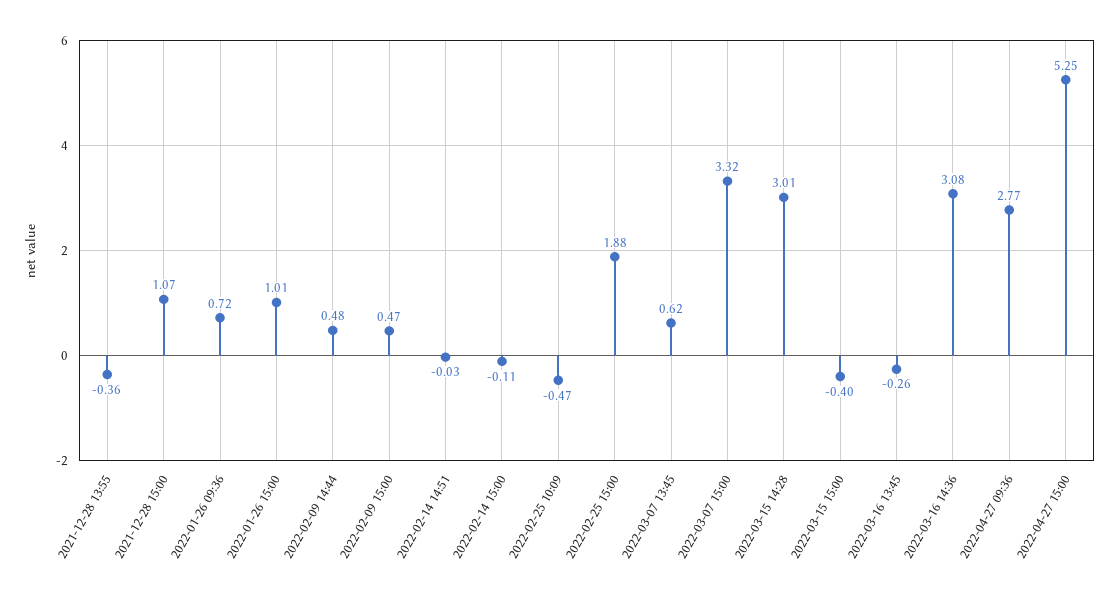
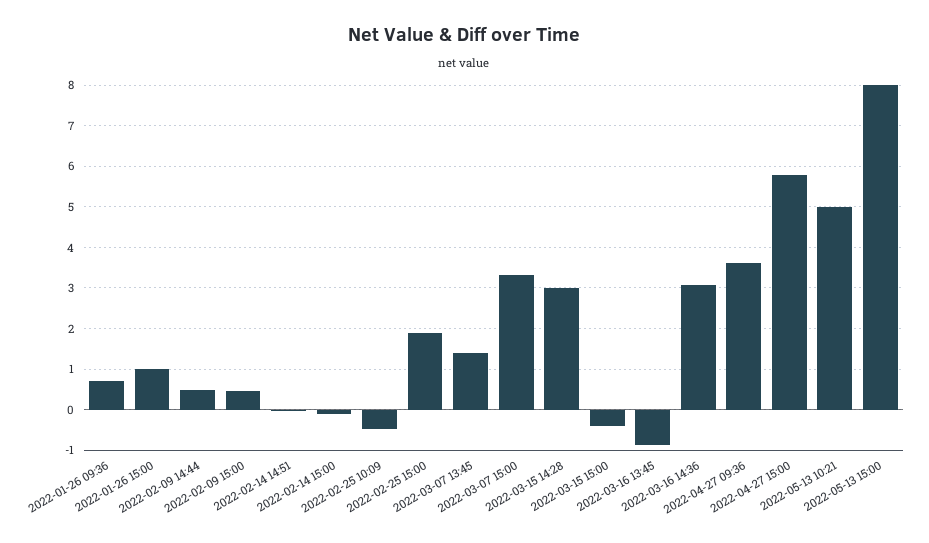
2021-12-28 13:55: -0.36 -> none
2021-12-28 15:00: 1.07 -> none
2022-03-07 13:45: 0.62 -> 1.4
2022-03-16 13:45: -0.26 -> -0.8
2022-04-27 09:36: 2.77 -> 3.6
2022-04-27 15:00: 5.25 -> 5.8
2022-05-13 10:21: none -> 5
2022-05-13 15:00: none -> 8

